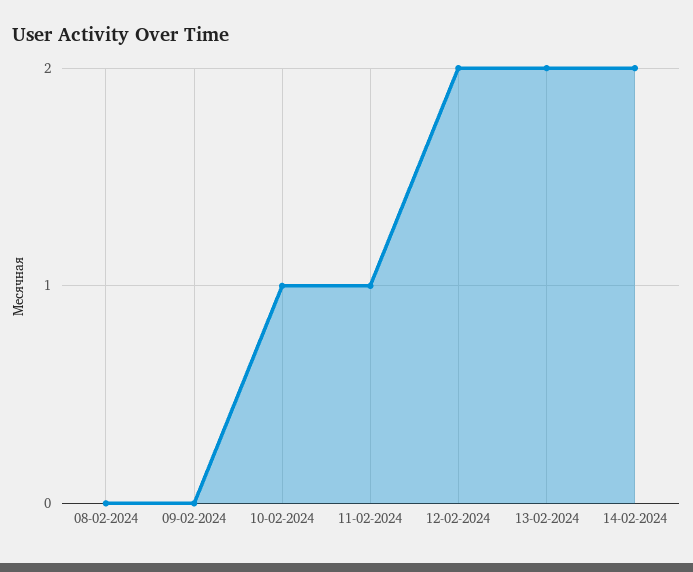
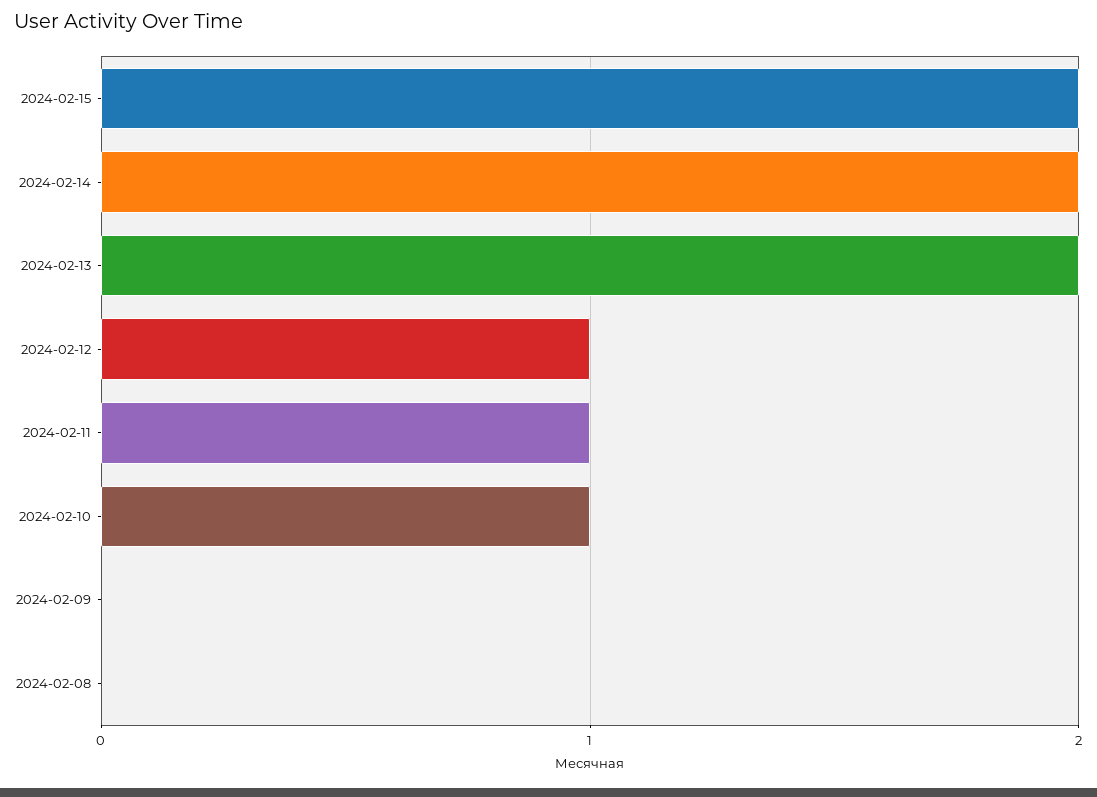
12-02-2024: 2 -> 1
2024-02-15: none -> 2

